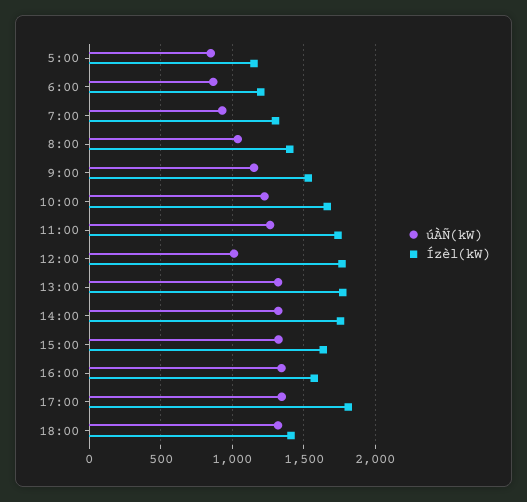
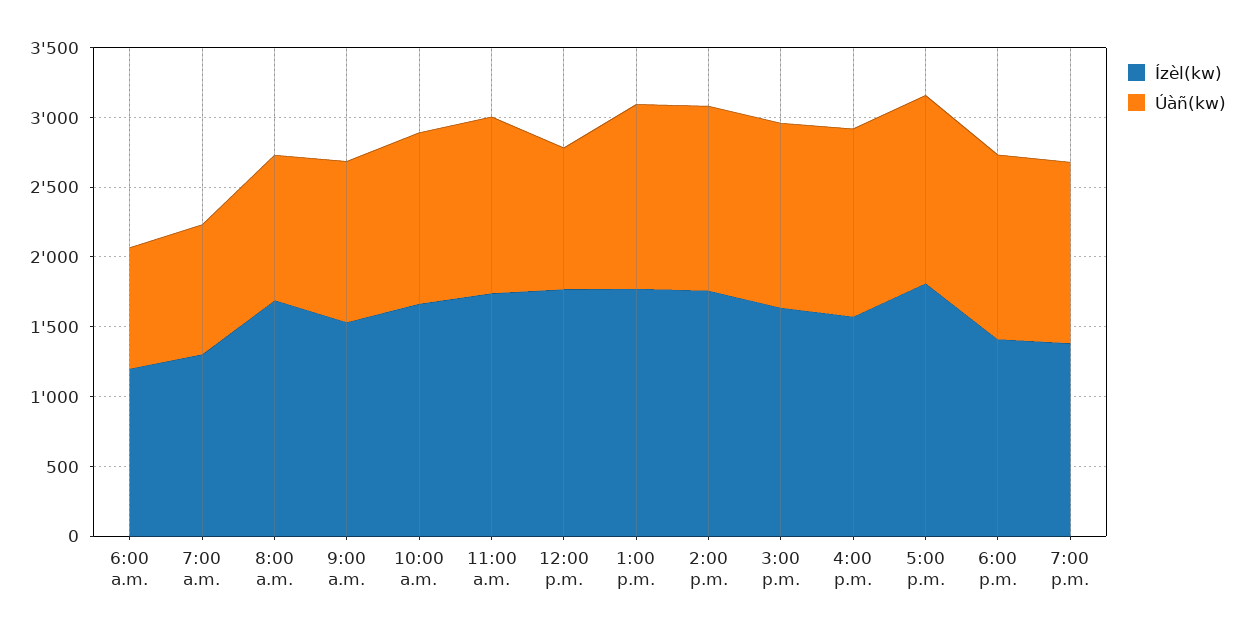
úÀÑ(kW), 5:00: 850 -> none
Ízèl(kW), 5:00: 1150 -> none
Ízèl(kW), 8:00: 1400 -> 1700
Ízèl(kW), 7:00 p.m.: none -> 1400
úÀÑ(kW), 7:00 p.m.: none -> 1300

